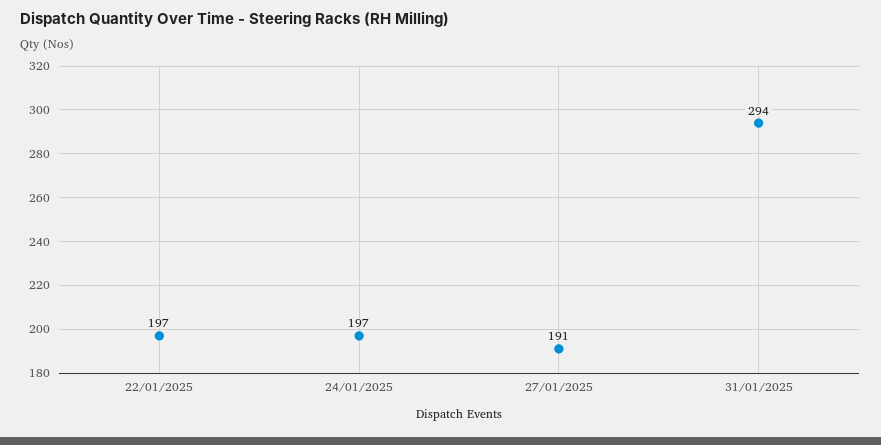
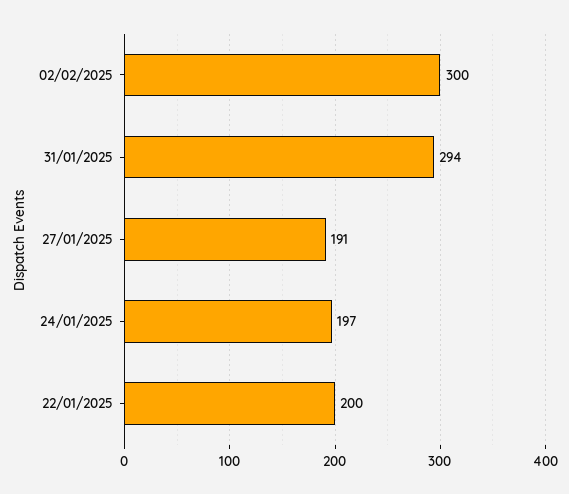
22/01/2025: 197 -> 200
02/02/2025: none -> 300

